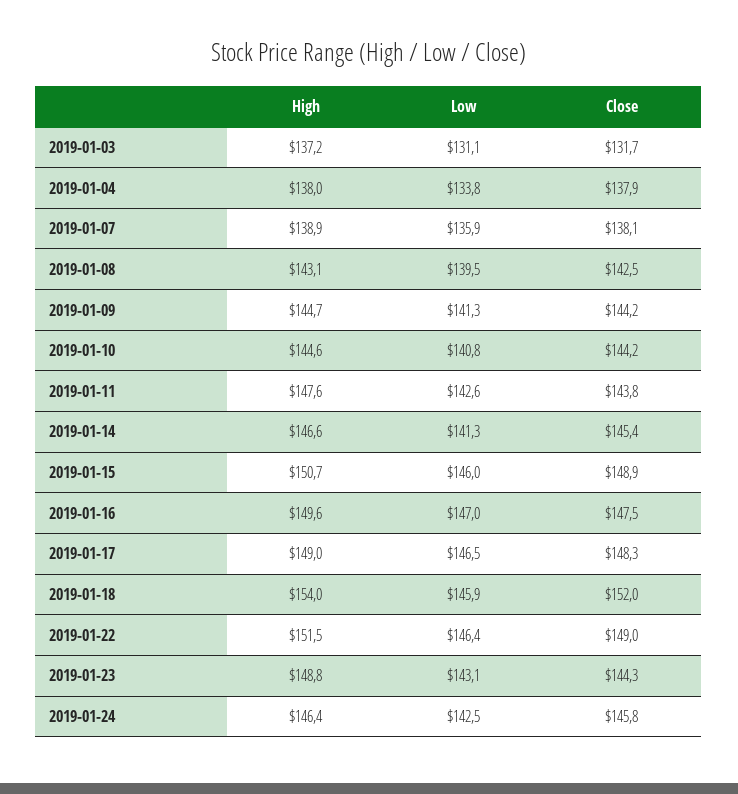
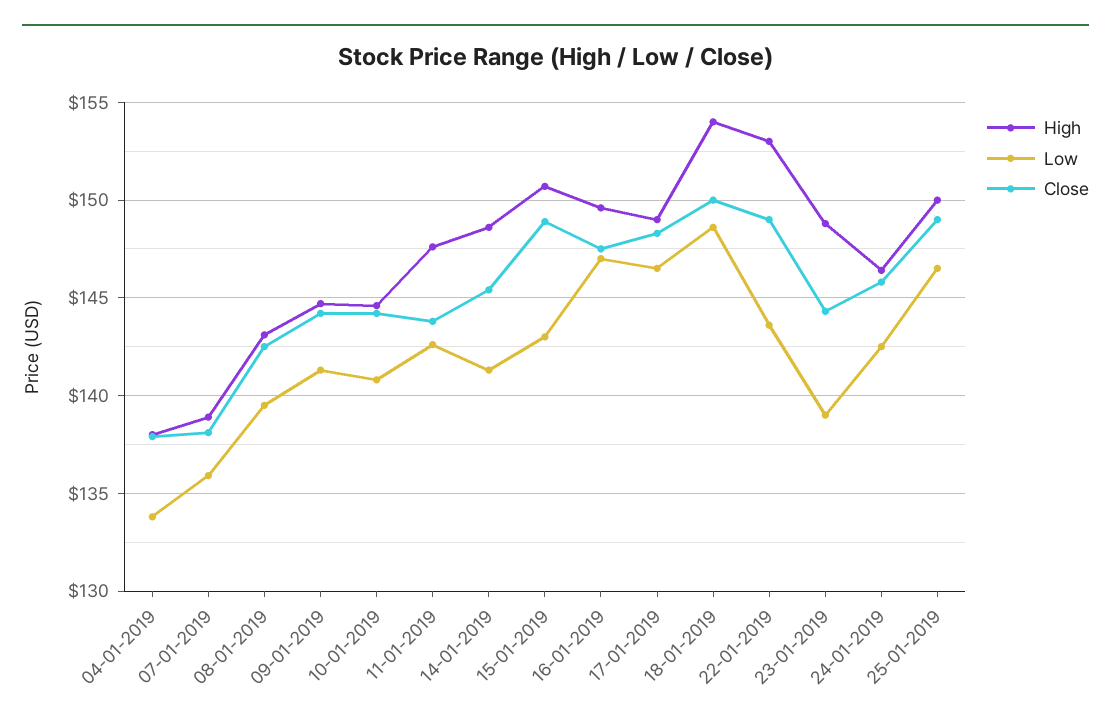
High, 2019-01-03: 137.2 -> none
Low, 2019-01-03: 131.1 -> none
Close, 2019-01-03: 131.7 -> none
High, 2019-01-14: 146.6 -> 148.5
Low, 2019-01-15: 146 -> 143
Low, 2019-01-18: 145.9 -> 148.5
Close, 2019-01-18: 152 -> 150
High, 2019-01-22: 151.5 -> 153
Low, 2019-01-22: 146.4 -> 143.5
Low, 2019-01-23: 143.1 -> 139
High, 25-01-2019: none -> 150
Low, 25-01-2019: none -> 146.5
Close, 25-01-2019: none -> 149

